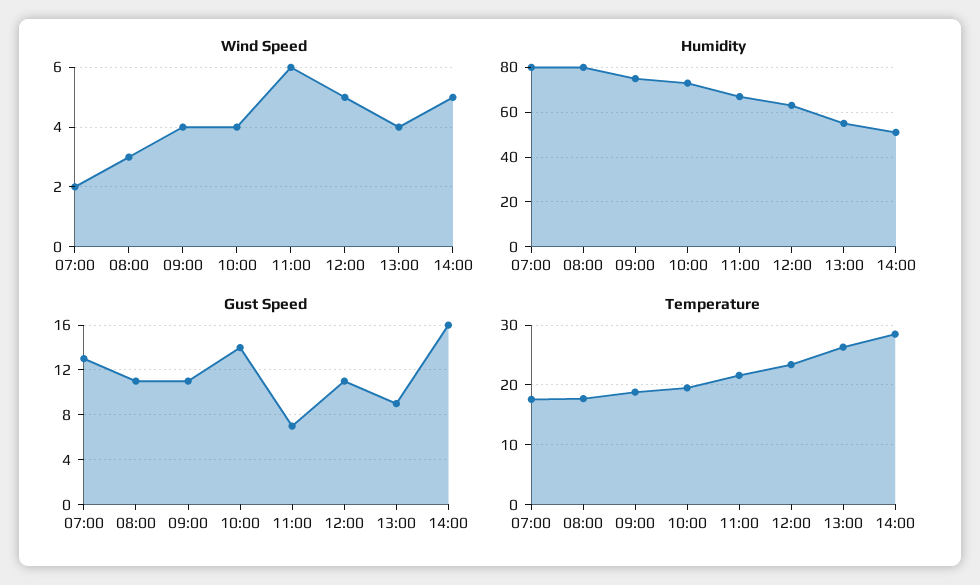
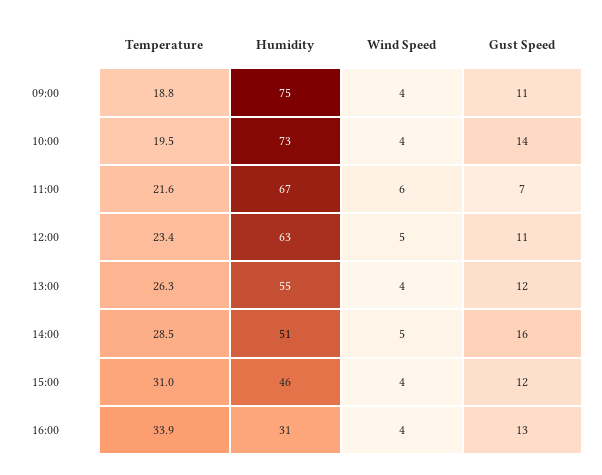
Wind Speed, 07:00: 2 -> none
Wind Speed, 08:00: 3 -> none
Humidity, 07:00: 80 -> none
Humidity, 08:00: 80 -> none
Gust Speed, 07:00: 13 -> none
Gust Speed, 08:00: 11 -> none
Gust Speed, 13:00: 9 -> 12
Temperature, 07:00: 18 -> none
Temperature, 08:00: 18 -> none
Temperature, 15:00: none -> 31
Humidity, 15:00: none -> 46
Wind Speed, 15:00: none -> 4
Gust Speed, 15:00: none -> 12
Temperature, 16:00: none -> 33.9
Humidity, 16:00: none -> 31
Wind Speed, 16:00: none -> 4
Gust Speed, 16:00: none -> 13

